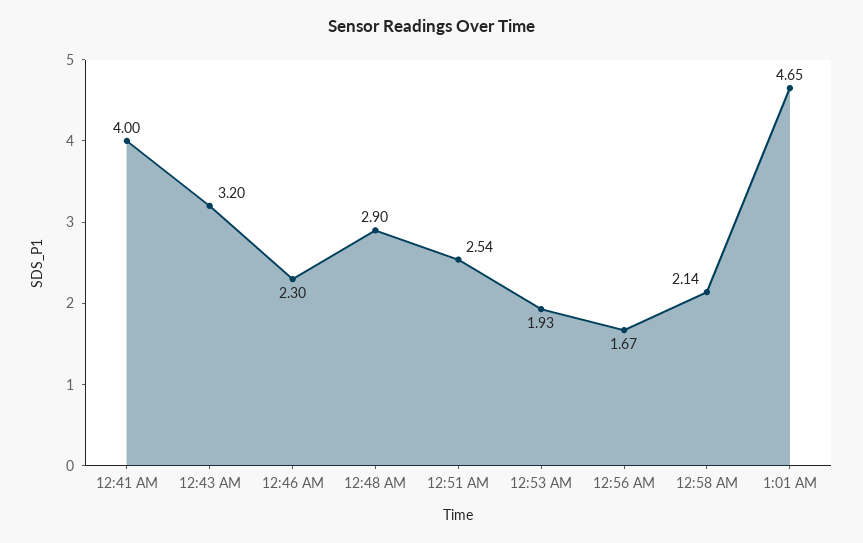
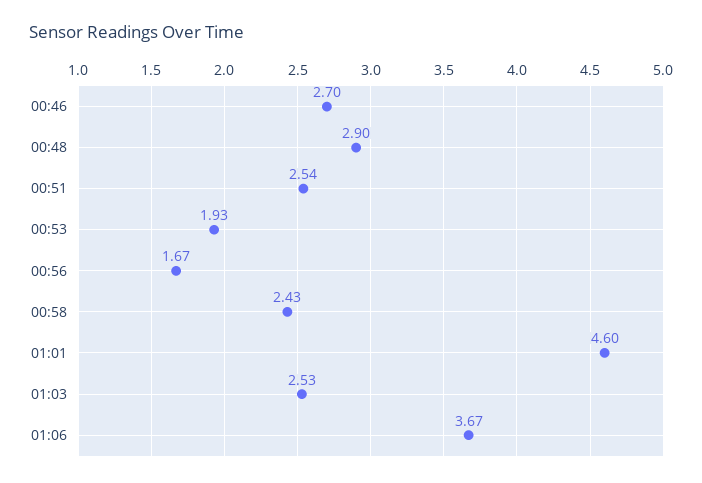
12:41 AM: 4 -> none
12:43 AM: 3.2 -> none
12:46 AM: 2.3 -> 2.7
12:58 AM: 2.14 -> 2.43
1:01 AM: 4.65 -> 4.6
01:03: none -> 2.53
01:06: none -> 3.67

